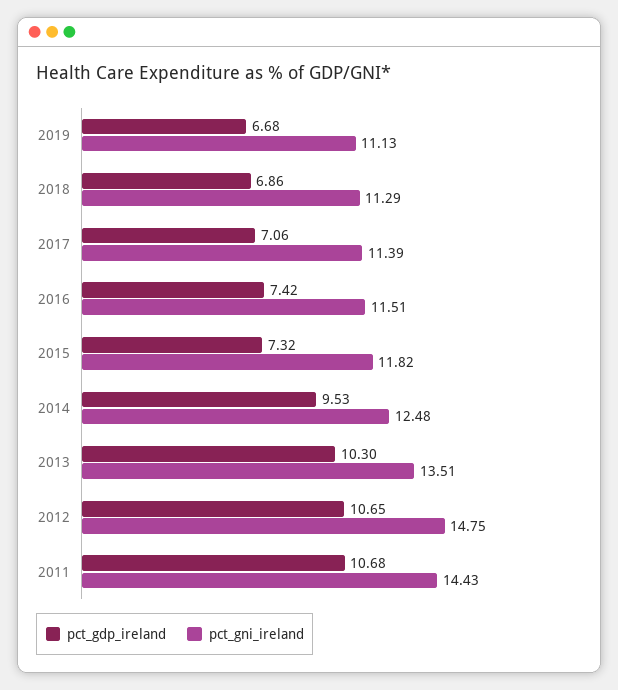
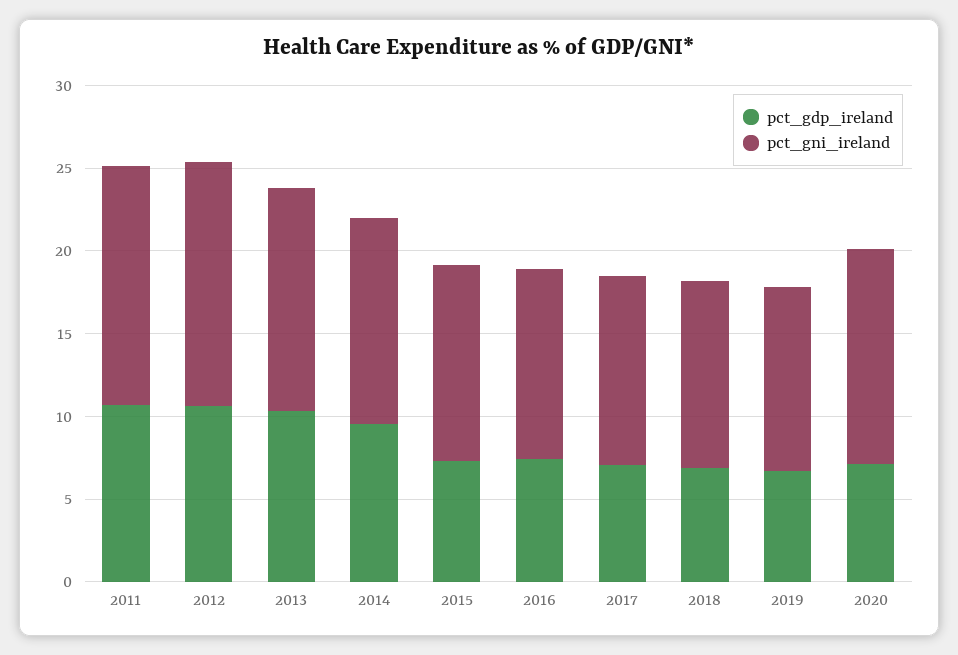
pct_gdp_ireland, 2020: none -> 7
pct_gni_ireland, 2020: none -> 13

